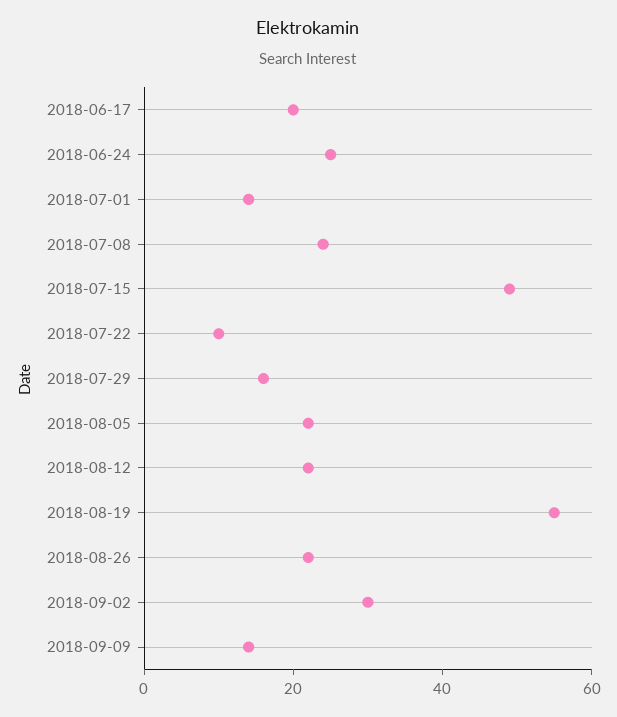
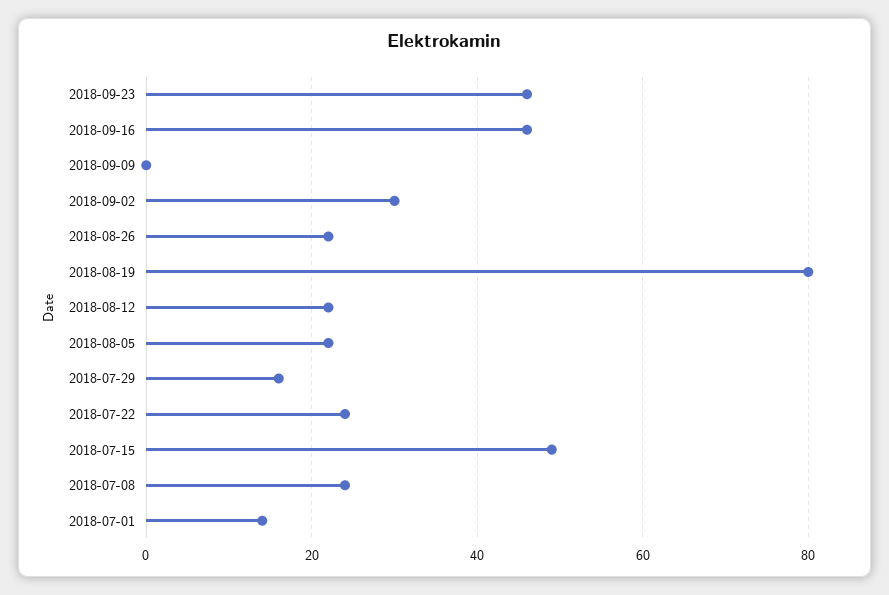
2018-06-17: 20 -> none
2018-06-24: 25 -> none
2018-07-22: 10 -> 25
2018-08-19: 55 -> 80
2018-09-09: 15 -> 0
2018-09-23: none -> 45
2018-09-16: none -> 45

